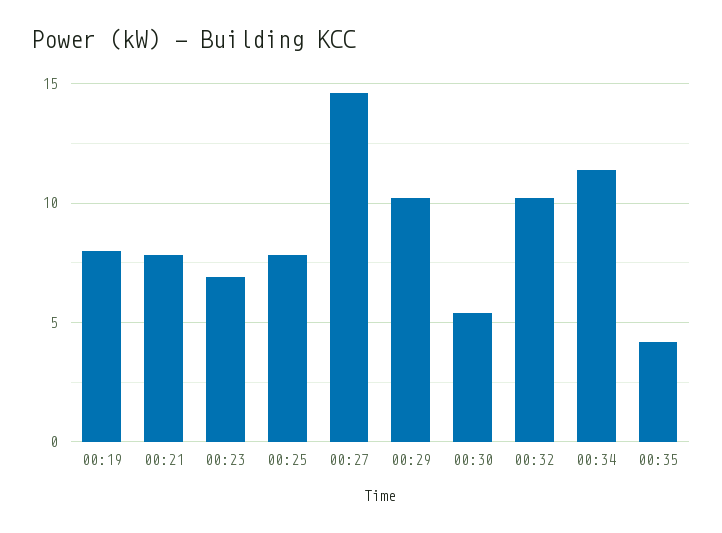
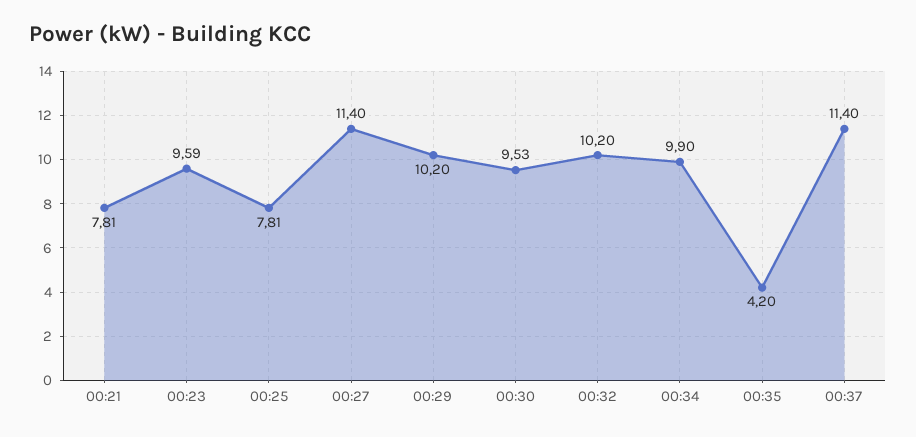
00:19: 8 -> none
00:23: 7 -> 9.59
00:27: 14.5 -> 11.4
00:30: 5.5 -> 9.53
00:34: 11.5 -> 9.9
00:37: none -> 11.4

